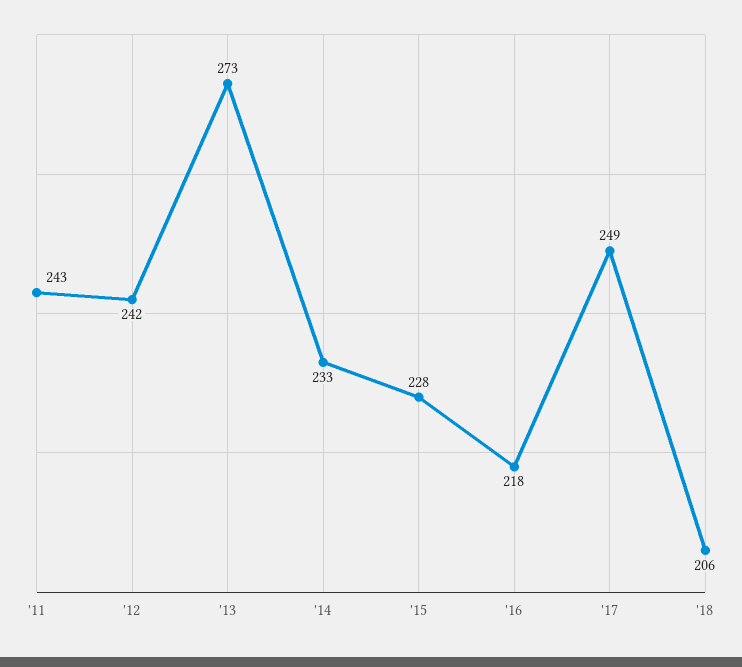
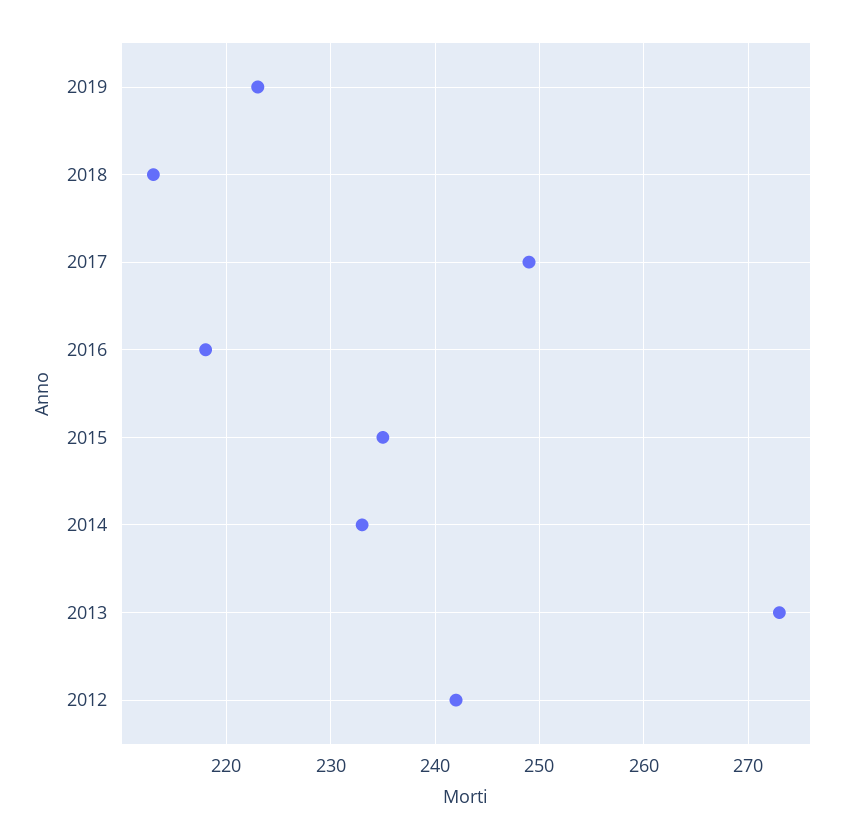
'11: 243 -> none
'15: 228 -> 235
'18: 206 -> 213
2019: none -> 223

